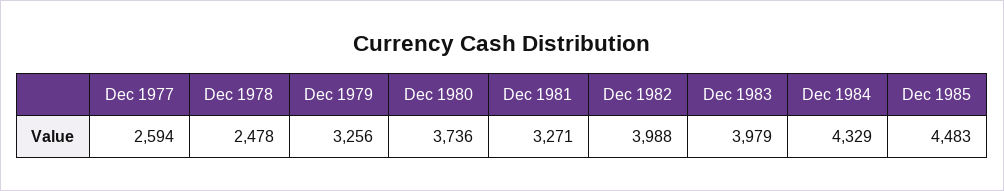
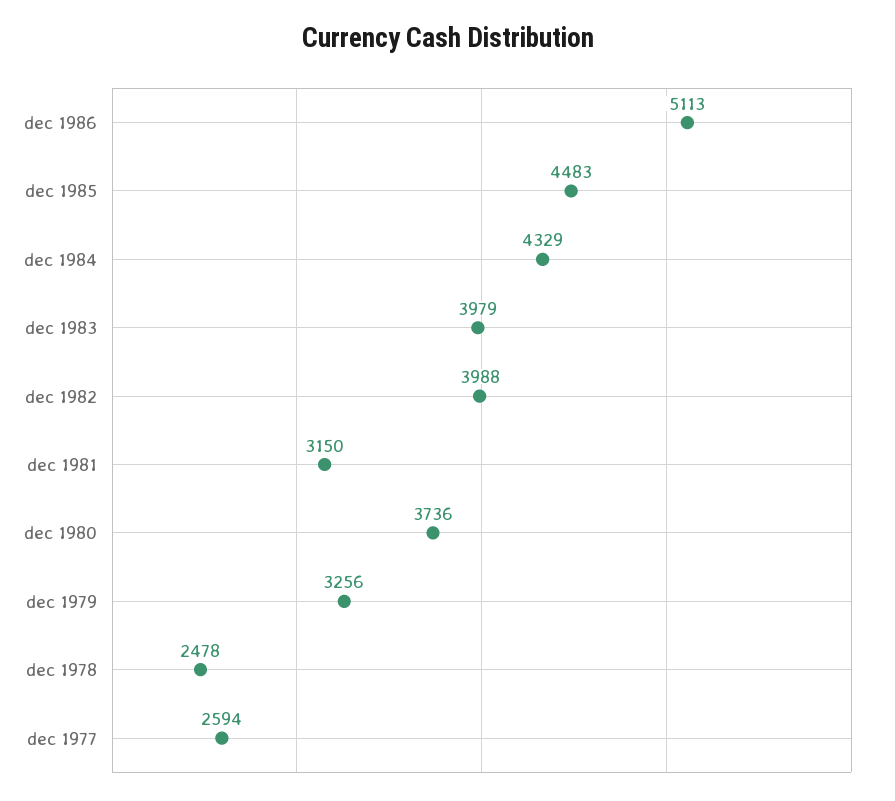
Dec 1981: 3271 -> 3150
dec 1986: none -> 5113

